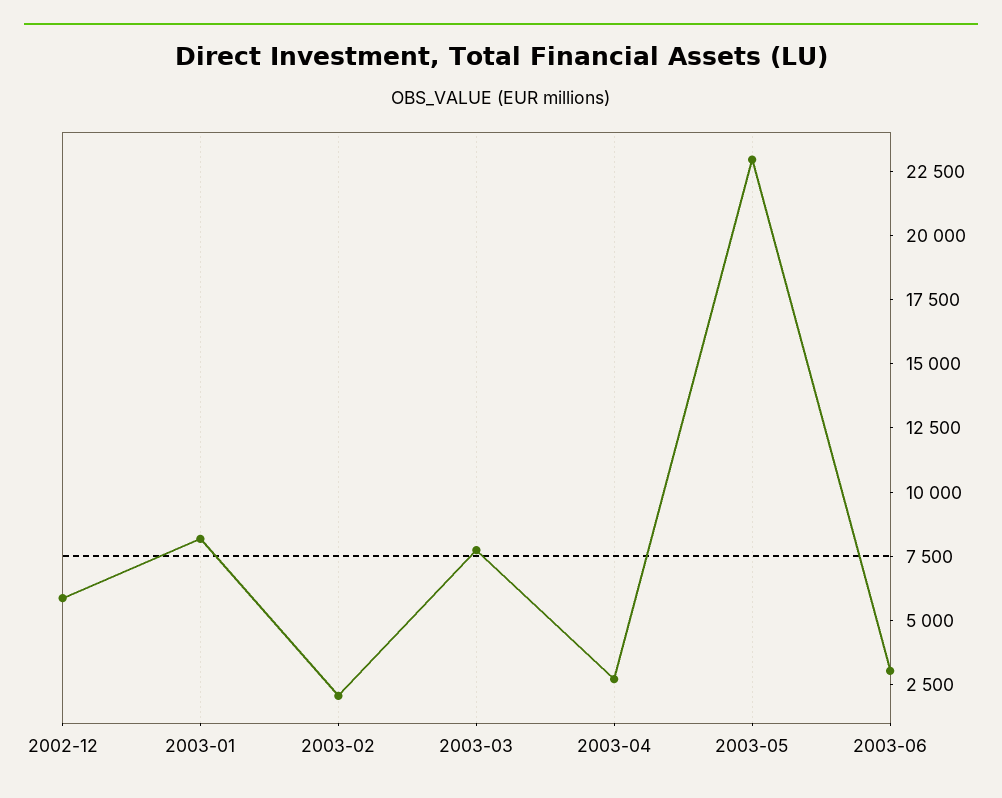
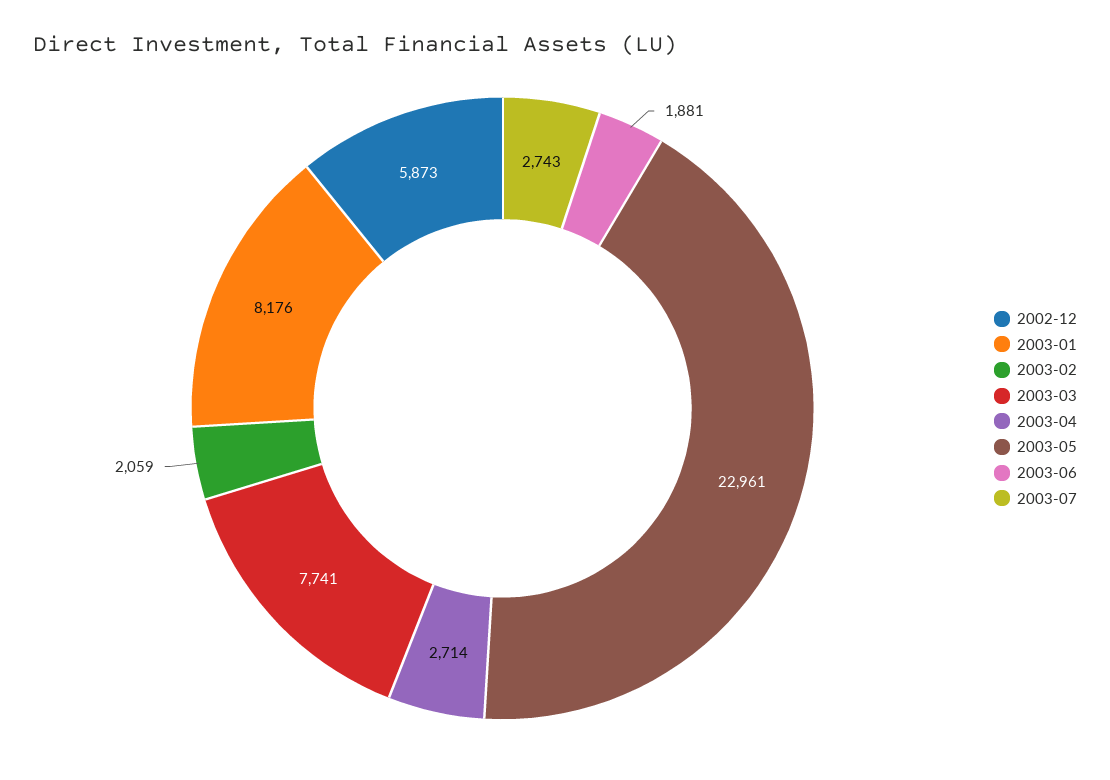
2003-06: 3000 -> 1881
2003-07: none -> 2743

